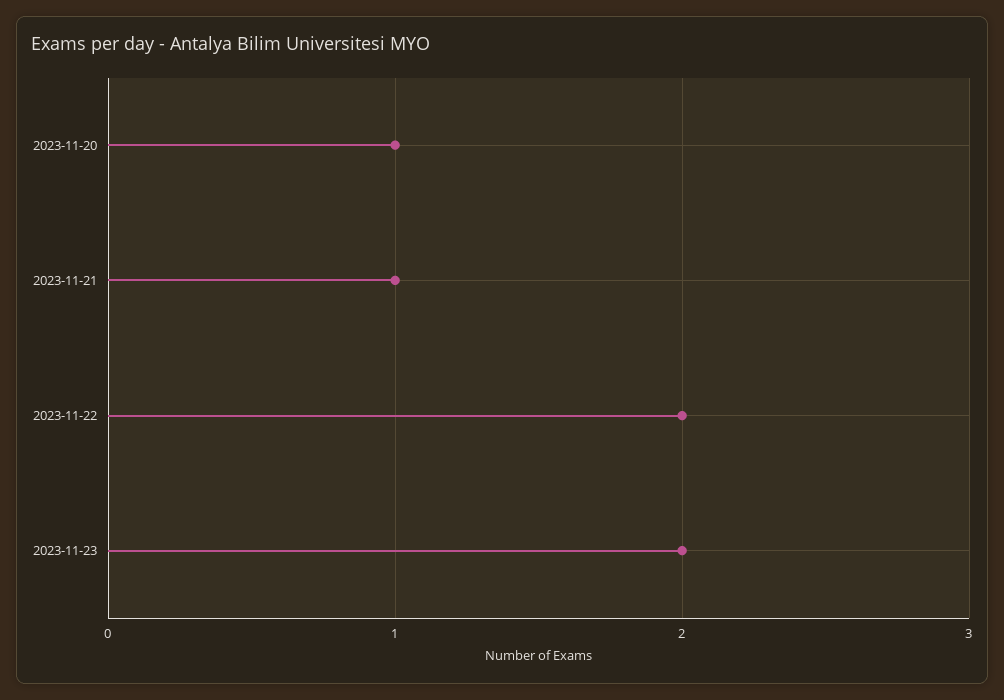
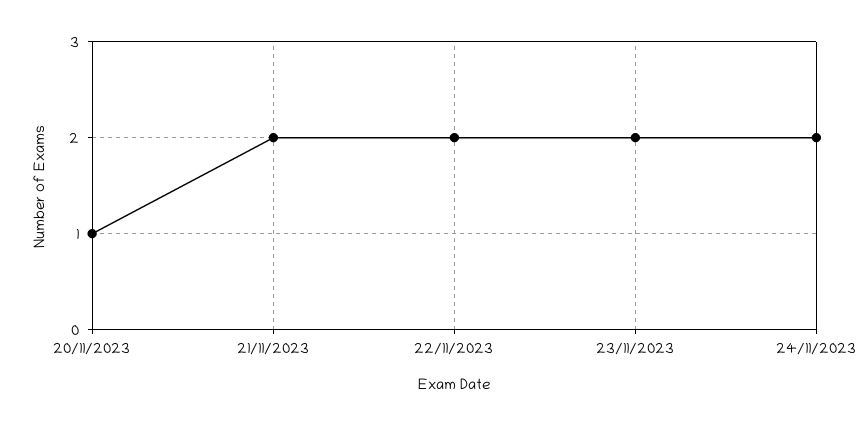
2023-11-21: 1 -> 2
24/11/2023: none -> 2

